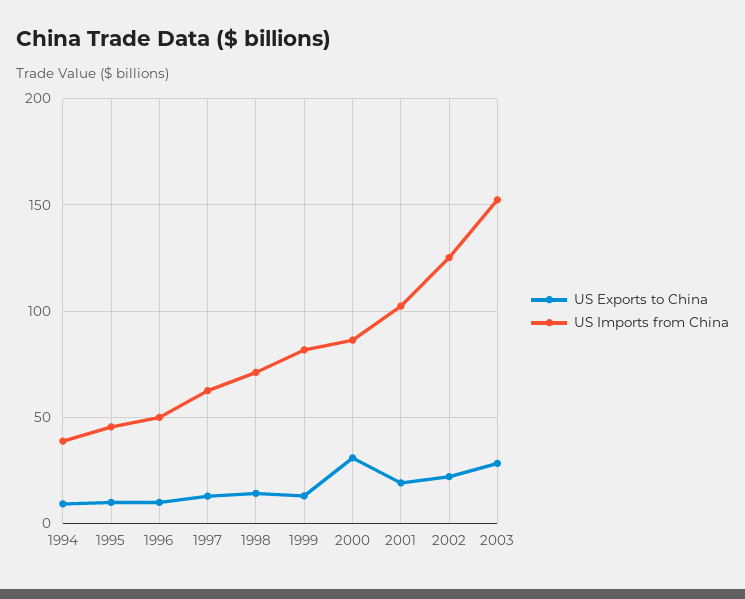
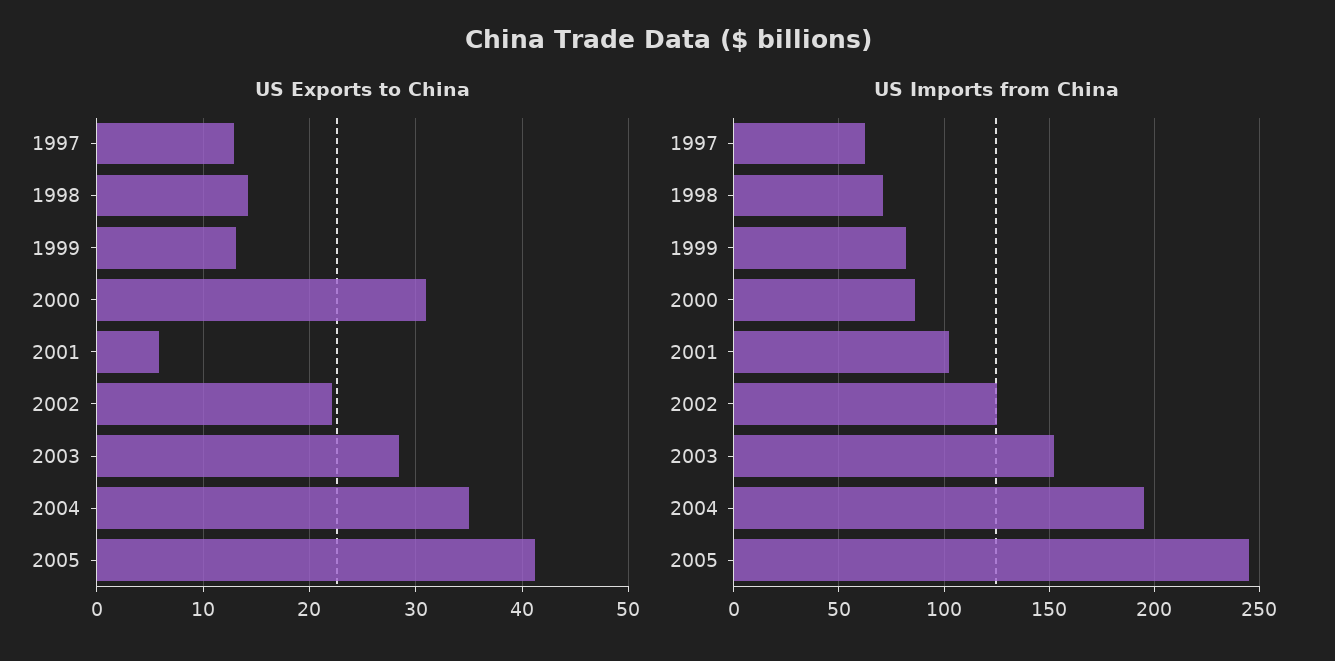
US Exports to China, 1994: 10 -> none
US Imports from China, 1994: 40 -> none
US Exports to China, 1995: 10 -> none
US Imports from China, 1995: 45 -> none
US Exports to China, 1996: 10 -> none
US Imports from China, 1996: 50 -> none
US Exports to China, 2001: 20 -> 6
US Exports to China, 2004: none -> 35
US Exports to China, 2005: none -> 41
US Imports from China, 2004: none -> 195
US Imports from China, 2005: none -> 245

